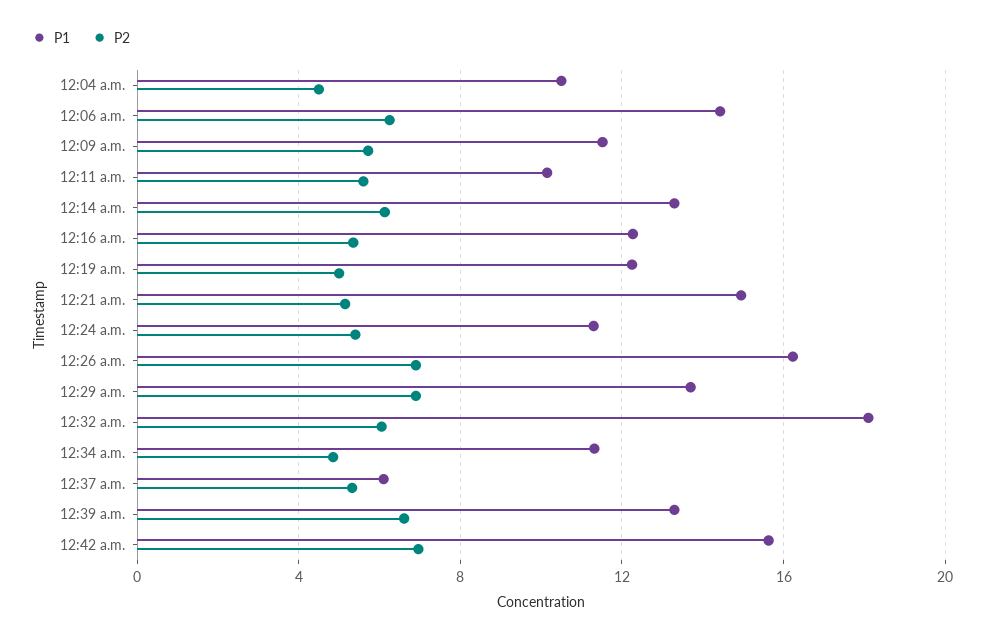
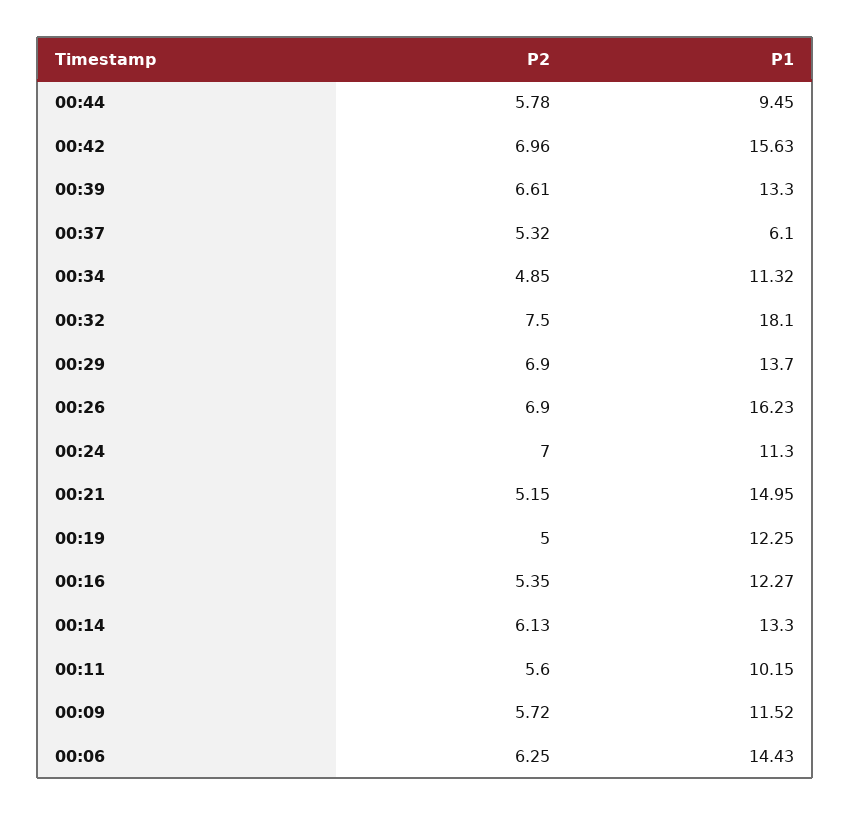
P1, 12:04 a.m.: 10.5 -> none
P2, 12:04 a.m.: 4.5 -> none
P2, 12:24 a.m.: 5.5 -> 7
P2, 12:32 a.m.: 6 -> 7.5
P2, 00:44: none -> 5.78
P1, 00:44: none -> 9.45

